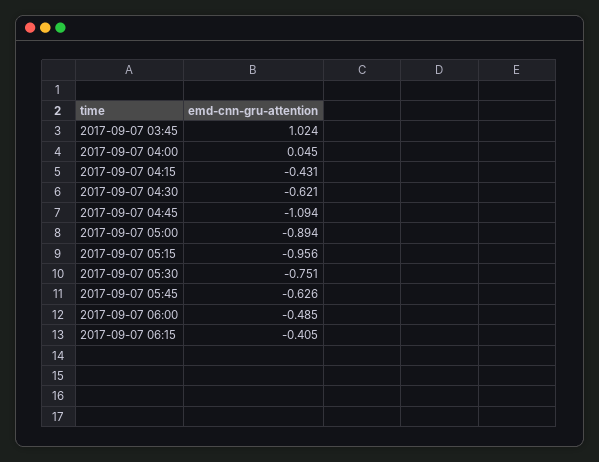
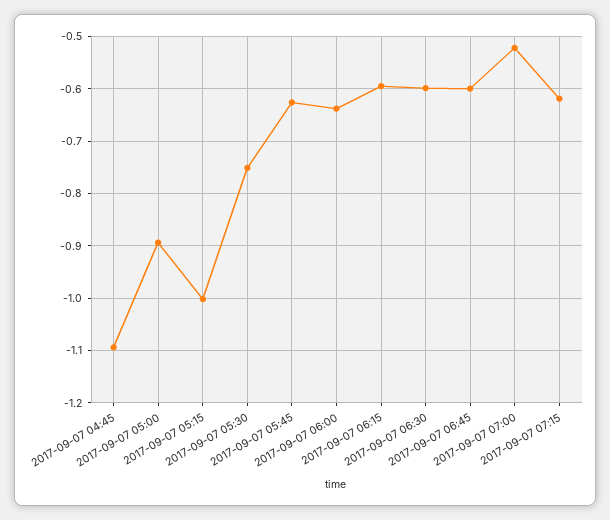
2017-09-07 03:45: 1.024 -> none
2017-09-07 04:00: 0.045 -> none
2017-09-07 04:15: -0.431 -> none
2017-09-07 04:30: -0.621 -> none
2017-09-07 05:15: -0.956 -> -1
2017-09-07 06:00: -0.485 -> -0.64
2017-09-07 06:15: -0.405 -> -0.6
2017-09-07 06:30: none -> -0.6
2017-09-07 06:45: none -> -0.6
2017-09-07 07:00: none -> -0.52
2017-09-07 07:15: none -> -0.62

